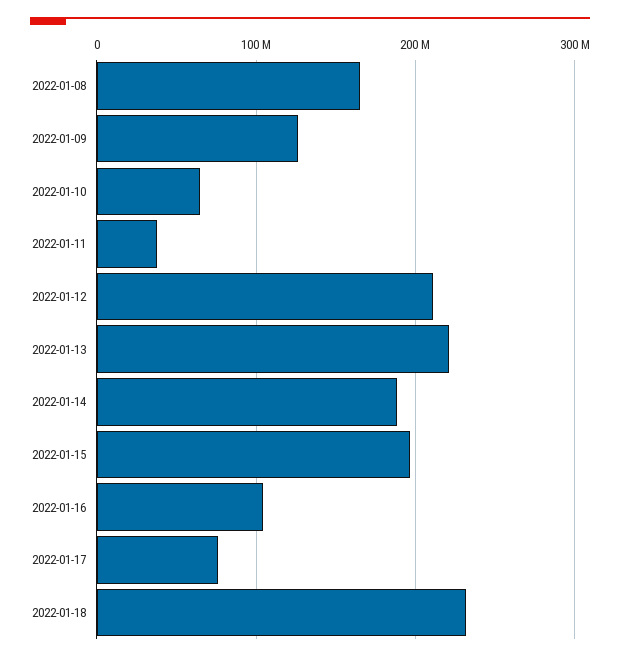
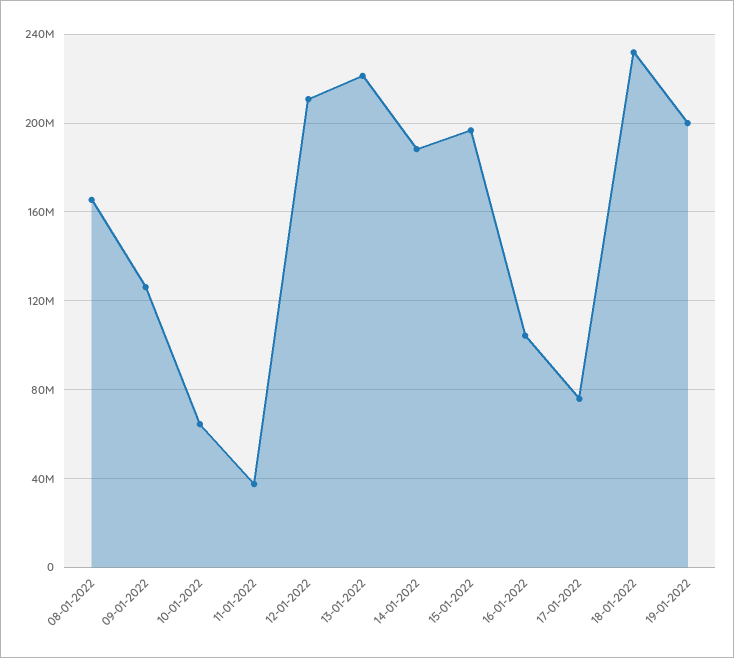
19-01-2022: none -> 200000000

